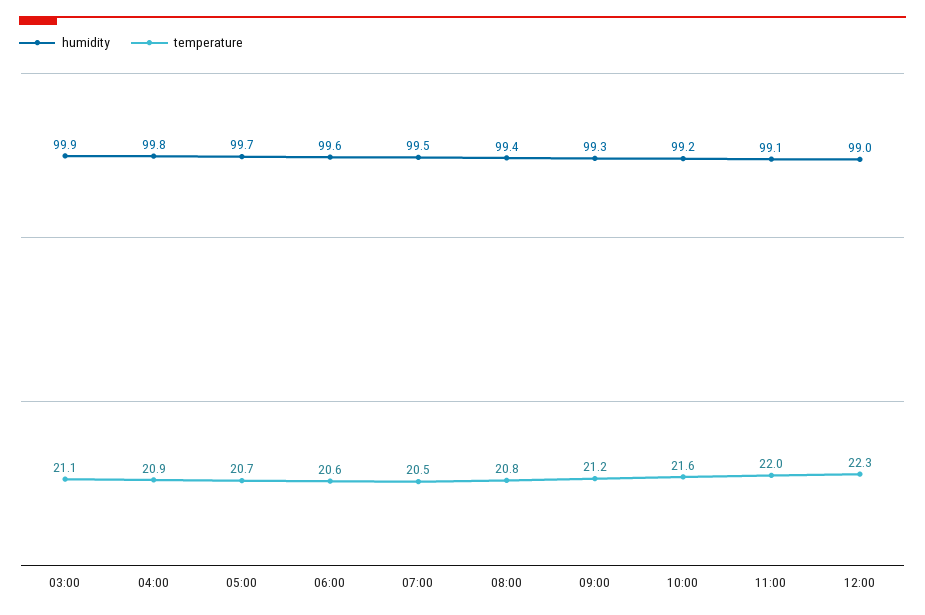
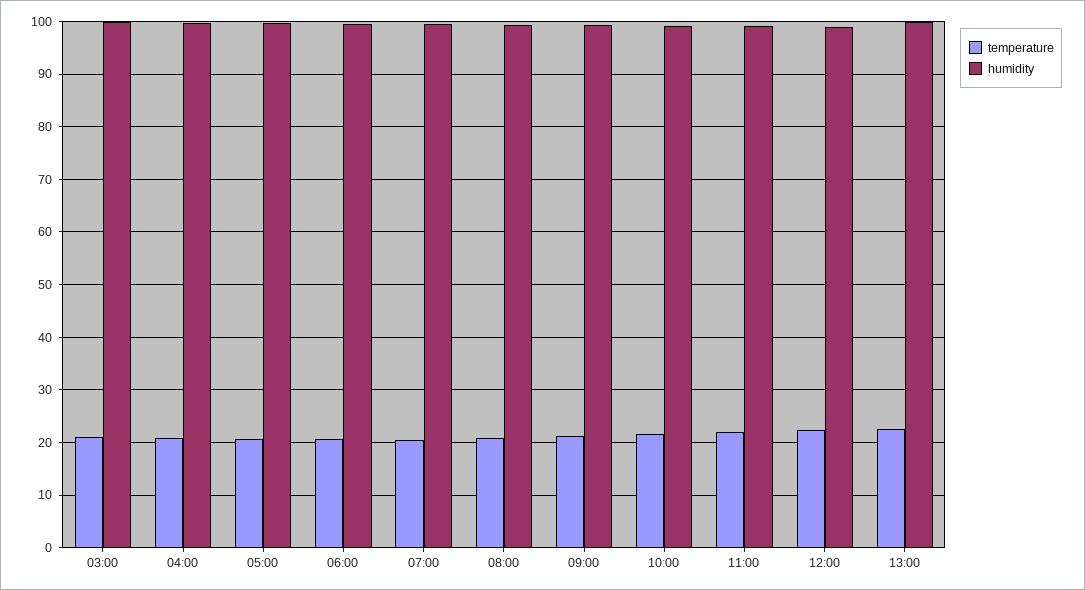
temperature, 13:00: none -> 22
humidity, 13:00: none -> 100

